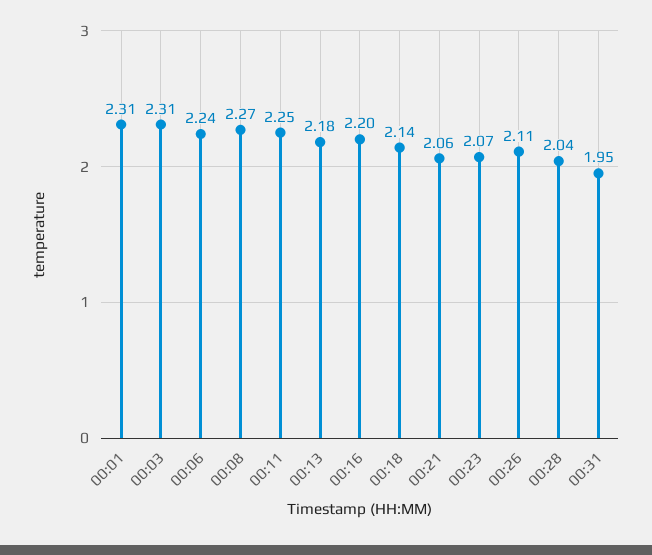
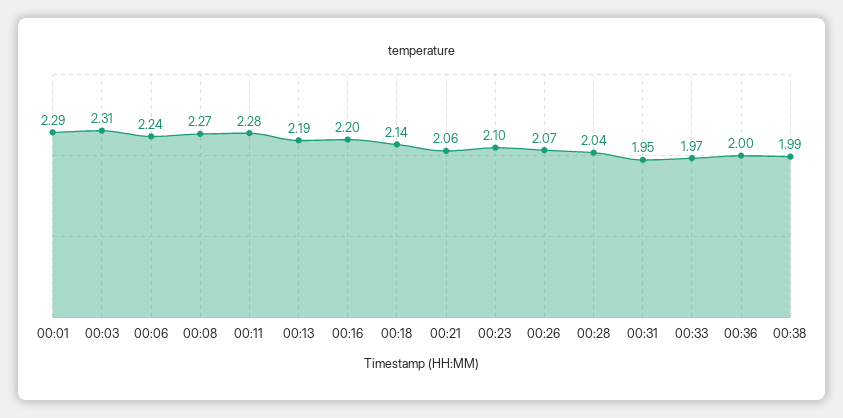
00:01: 2.31 -> 2.29
00:11: 2.25 -> 2.28
00:13: 2.18 -> 2.19
00:23: 2.07 -> 2.1
00:26: 2.11 -> 2.07
00:33: none -> 1.97
00:36: none -> 2
00:38: none -> 1.99

